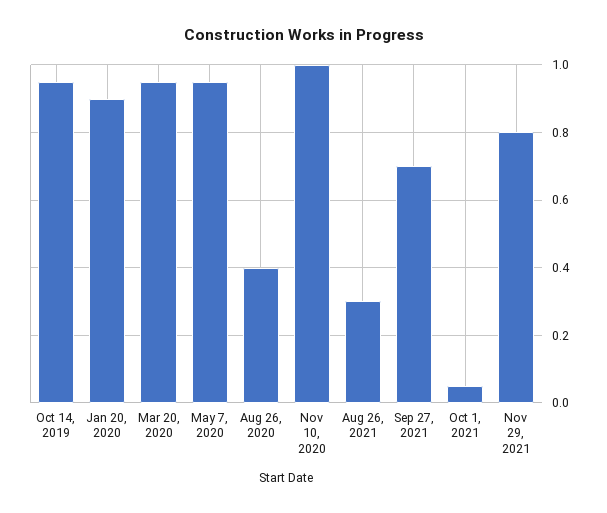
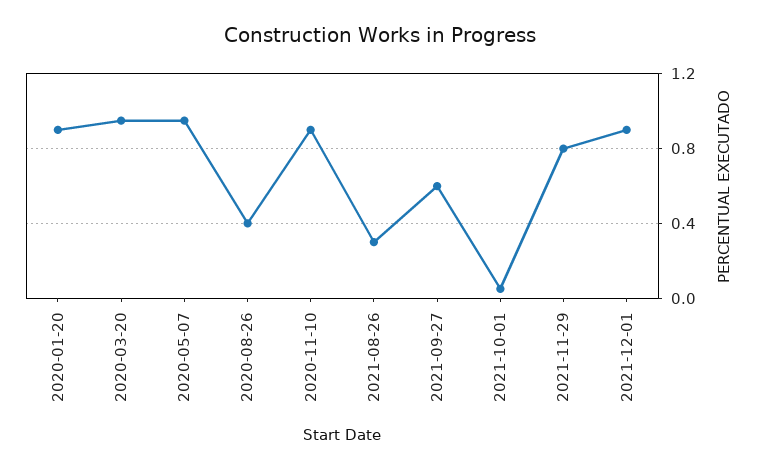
Oct 14, 2019: 0.95 -> none
Nov 10, 2020: 1 -> 0.9
Sep 27, 2021: 0.7 -> 0.6
2021-12-01: none -> 0.9

